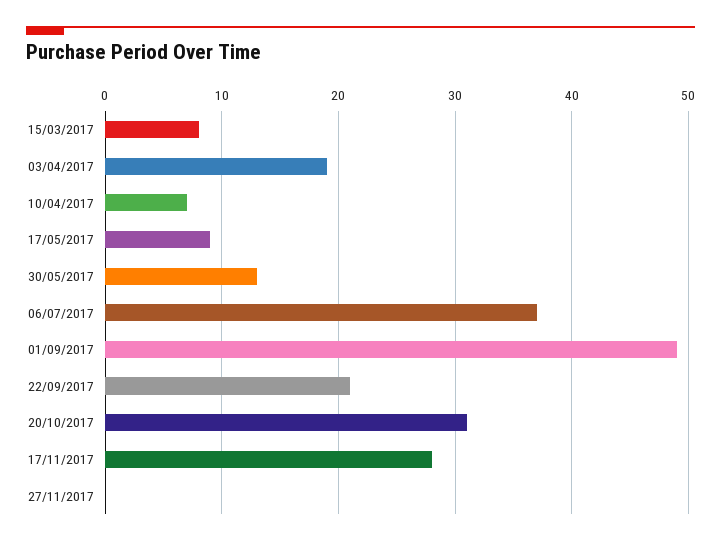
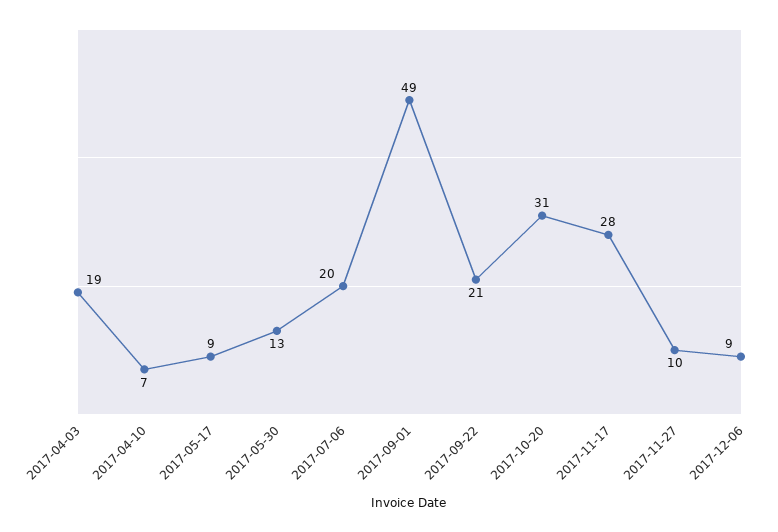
15/03/2017: 8 -> none
06/07/2017: 37 -> 20
27/11/2017: 0 -> 10
2017-12-06: none -> 9

